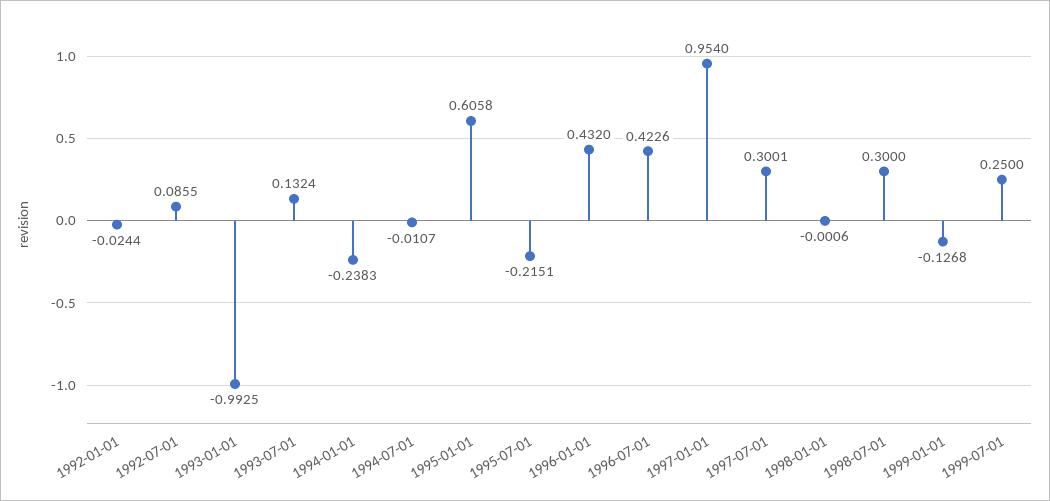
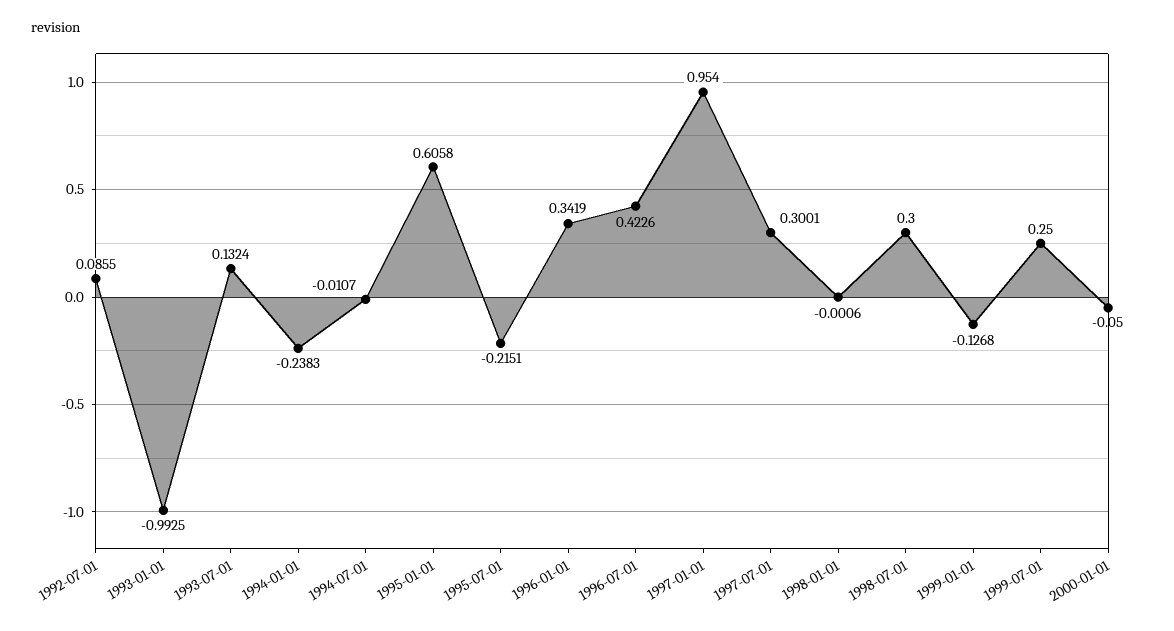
1992-01-01: -0.0244 -> none
1996-01-01: 0.432 -> 0.3419
2000-01-01: none -> -0.05

